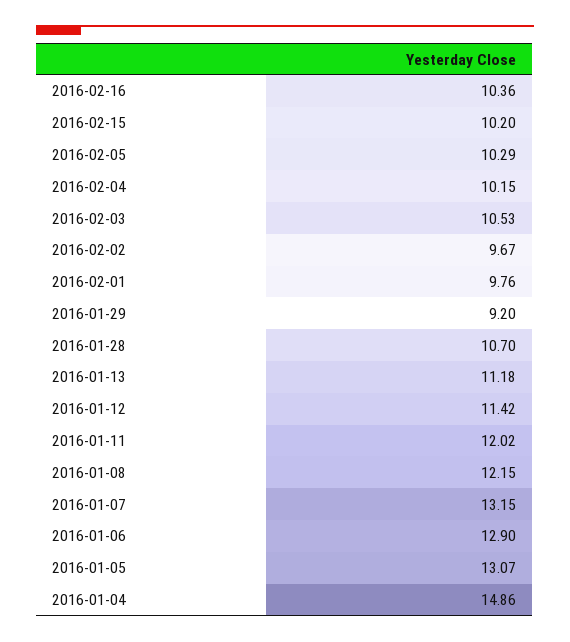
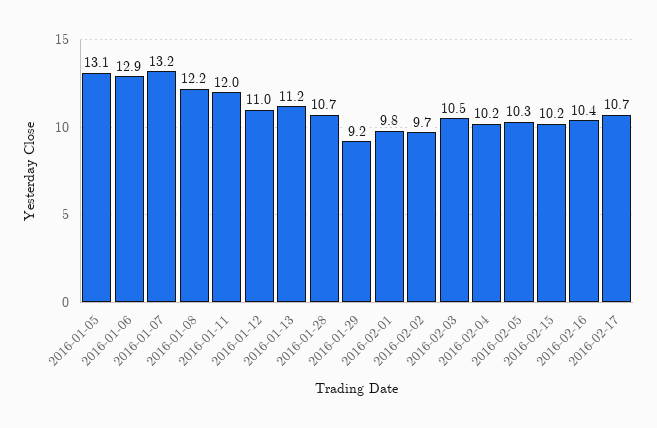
2016-01-12: 11.42 -> 11
2016-01-04: 14.86 -> none
2016-02-17: none -> 10.7

